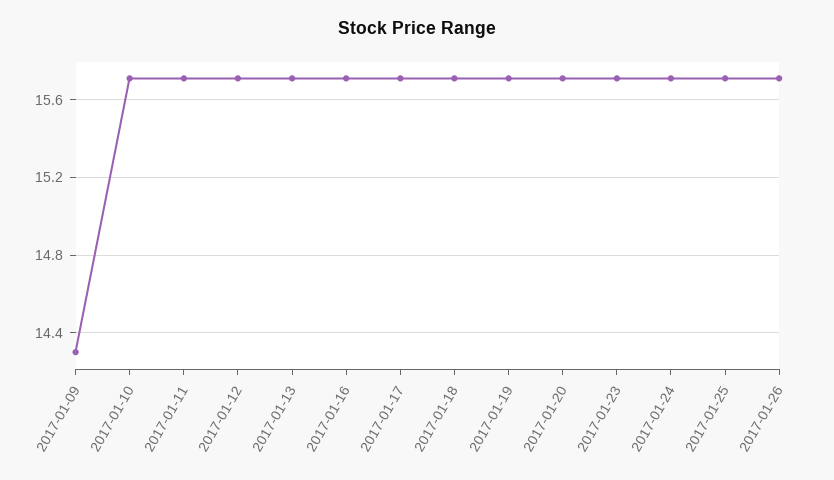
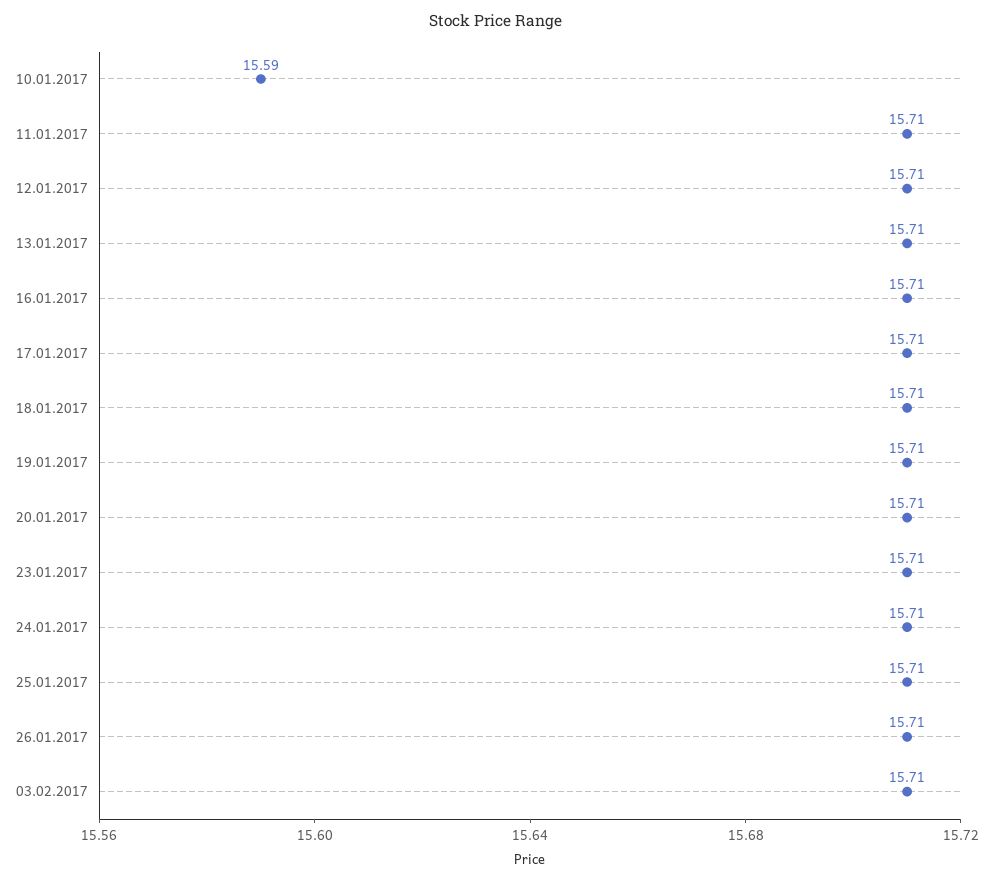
2017-01-09: 14.3 -> none
2017-01-10: 15.7 -> 15.59
03.02.2017: none -> 15.71

